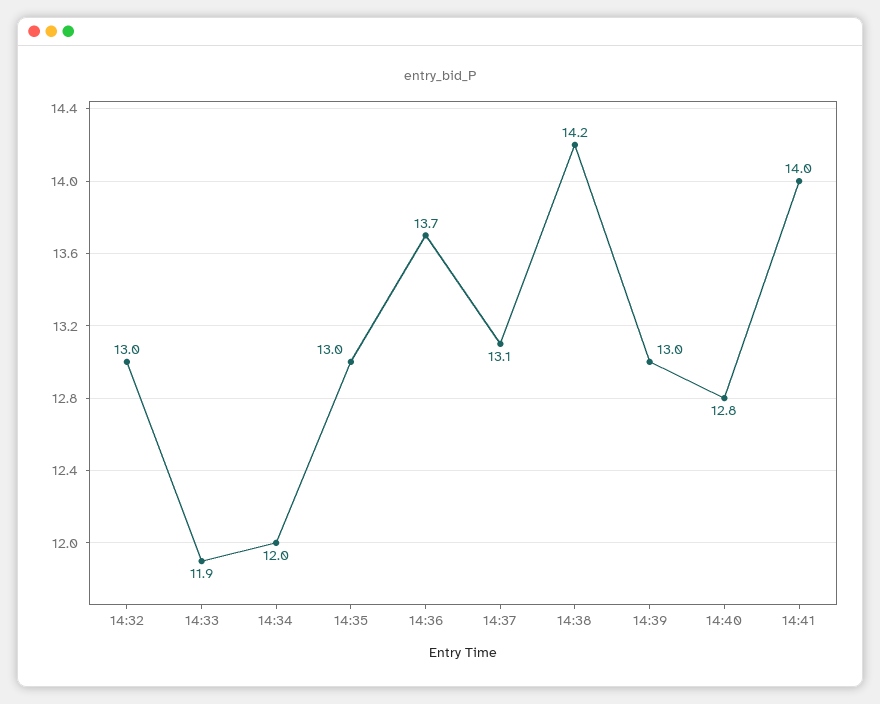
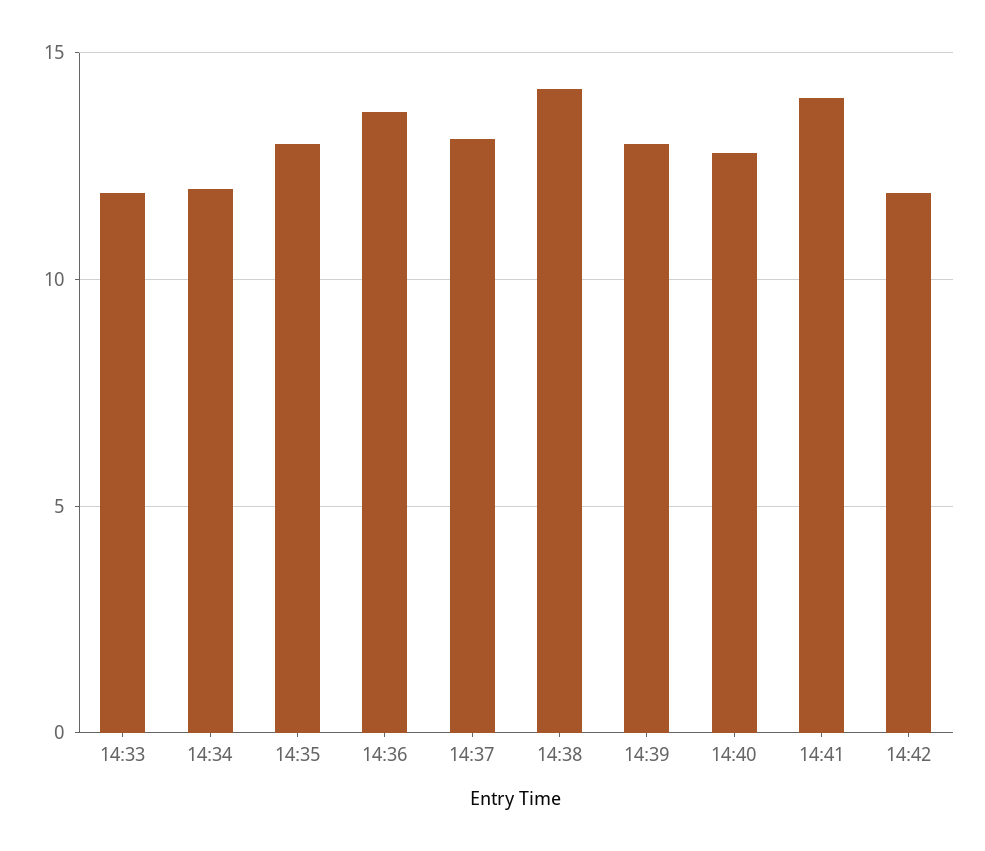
14:32: 13 -> none
14:42: none -> 12

